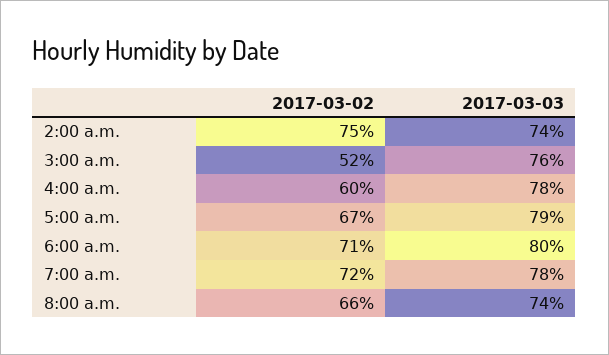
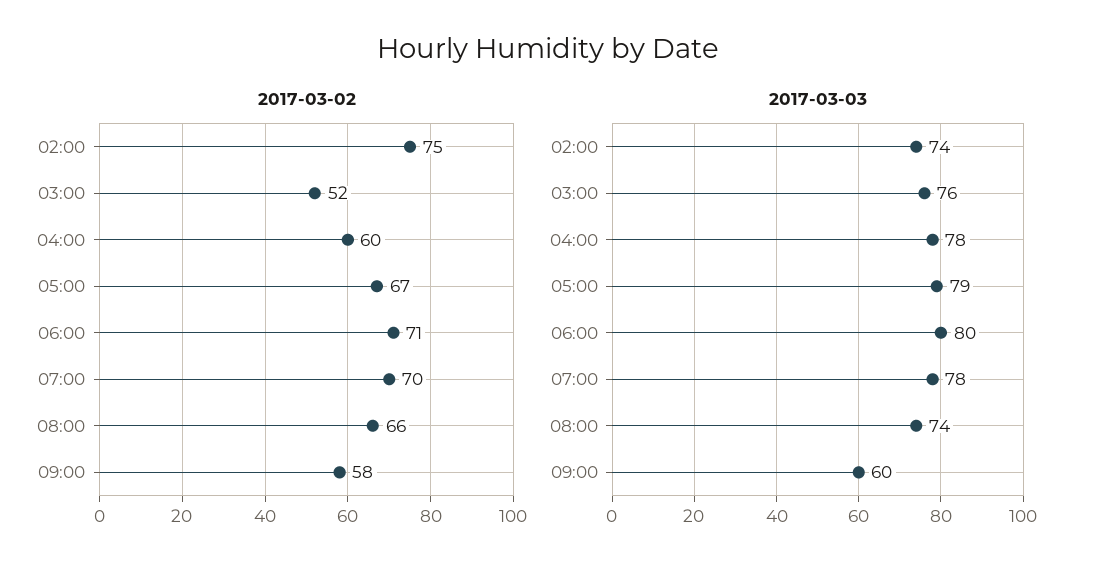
2017-03-02, 7:00 a.m.: 72 -> 70
2017-03-02, 09:00: none -> 58
2017-03-03, 09:00: none -> 60

